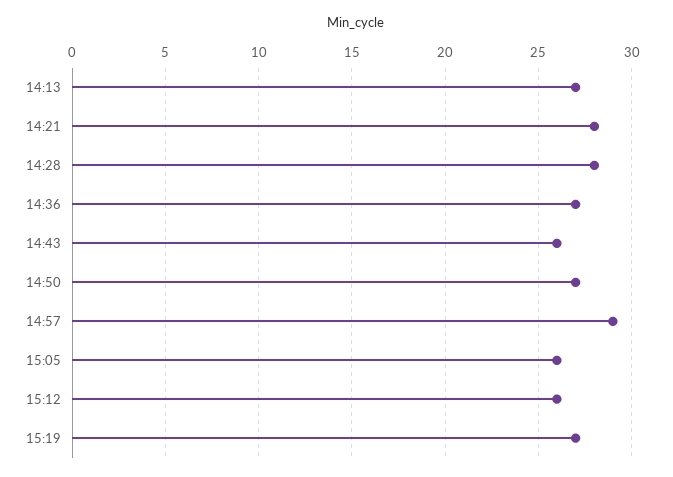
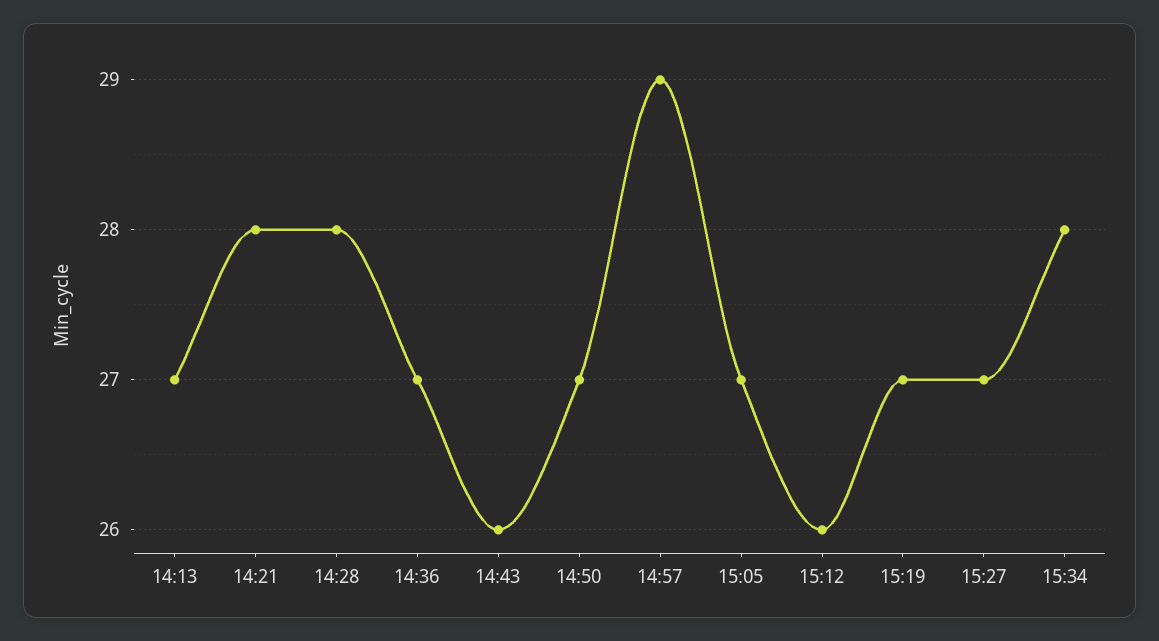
15:05: 26 -> 27
15:27: none -> 27
15:34: none -> 28

